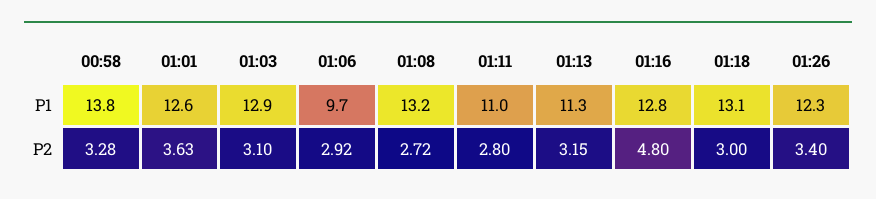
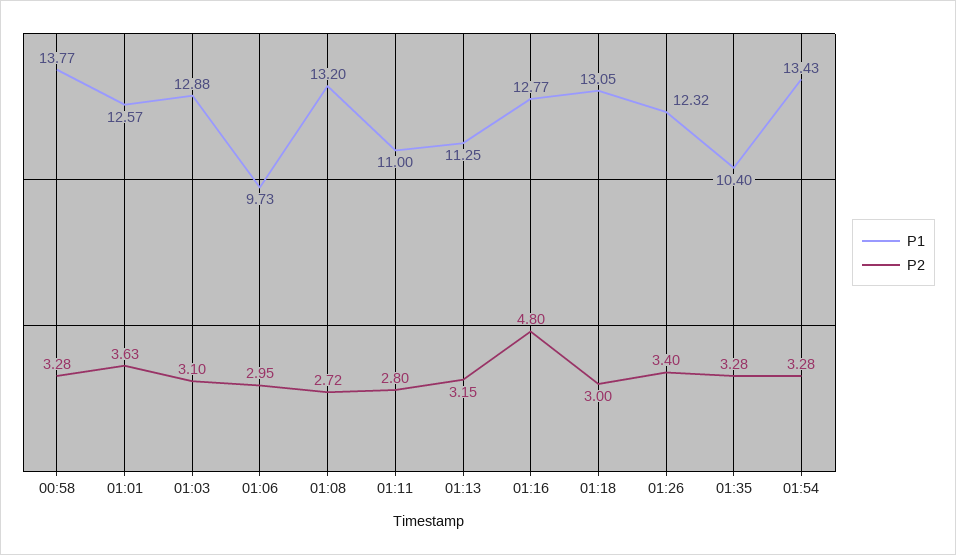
P2, 01:06: 2.92 -> 2.95
P1, 01:35: none -> 10.4
P2, 01:35: none -> 3.28
P1, 01:54: none -> 13.43
P2, 01:54: none -> 3.28

